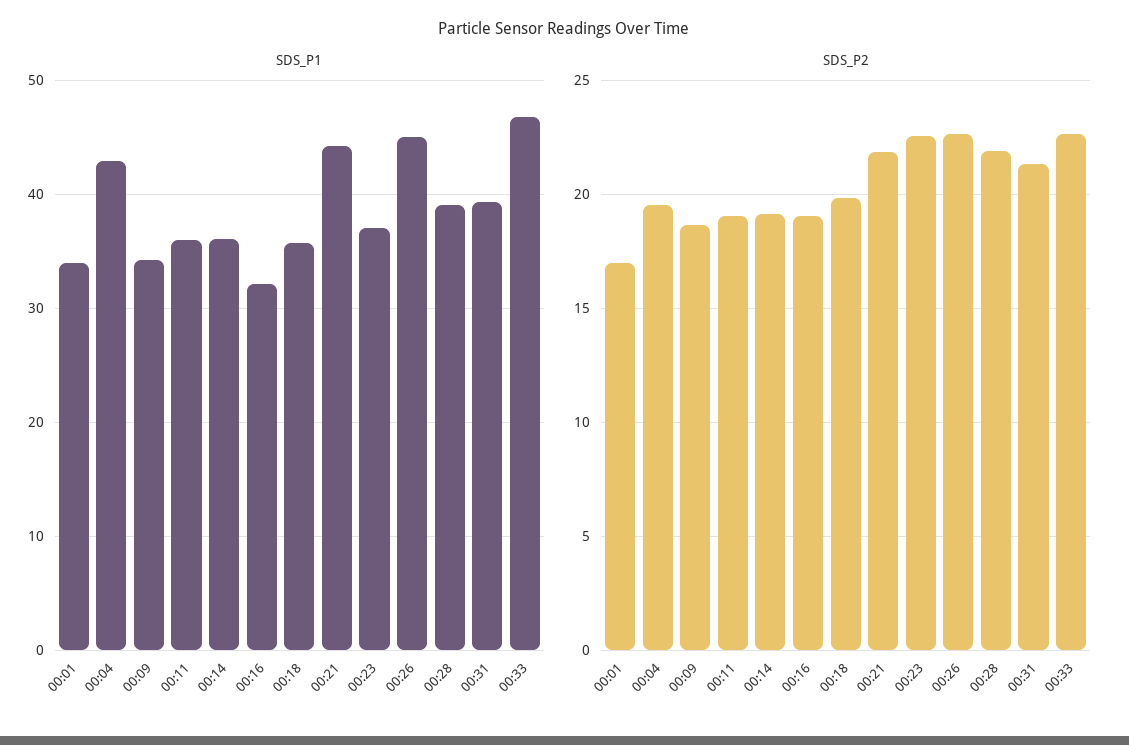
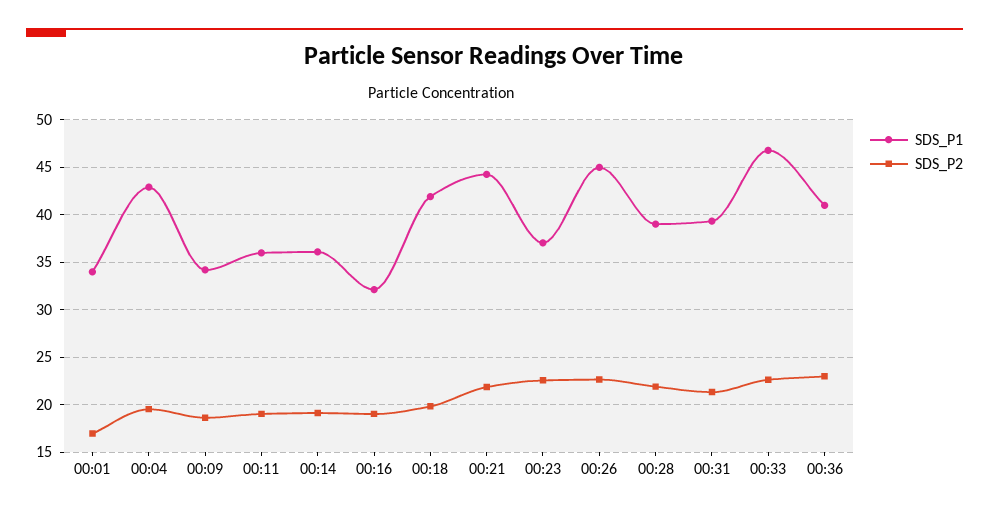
SDS_P1, 00:18: 36 -> 42
SDS_P1, 00:36: none -> 41
SDS_P2, 00:36: none -> 23

